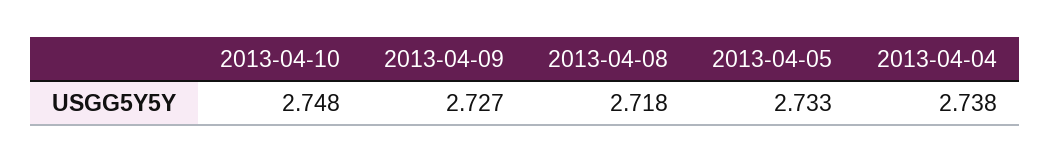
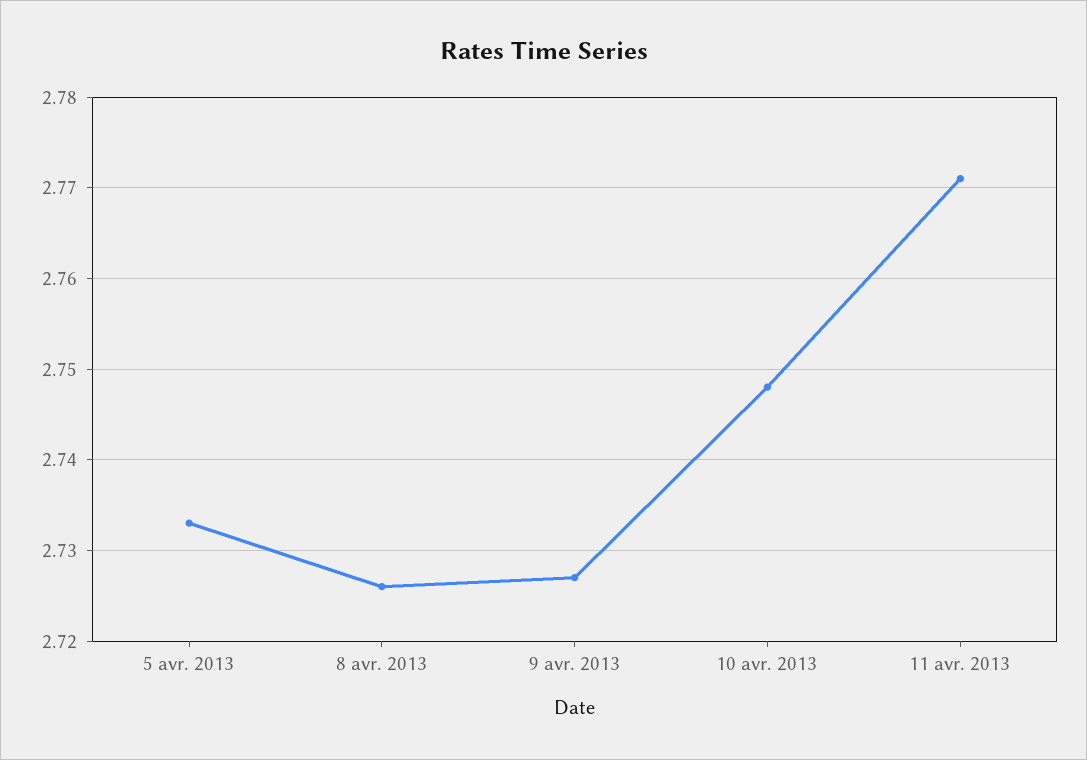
2013-04-08: 2.718 -> 2.726
2013-04-04: 2.738 -> none
11 avr. 2013: none -> 2.771

